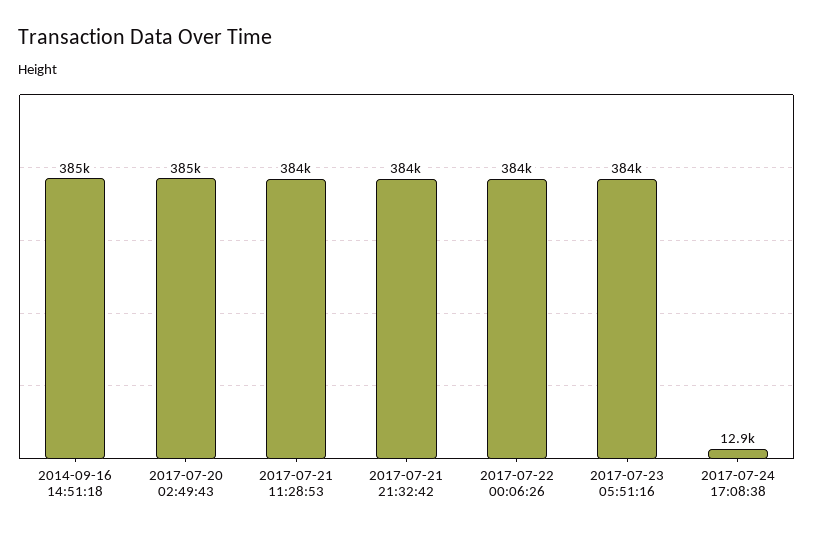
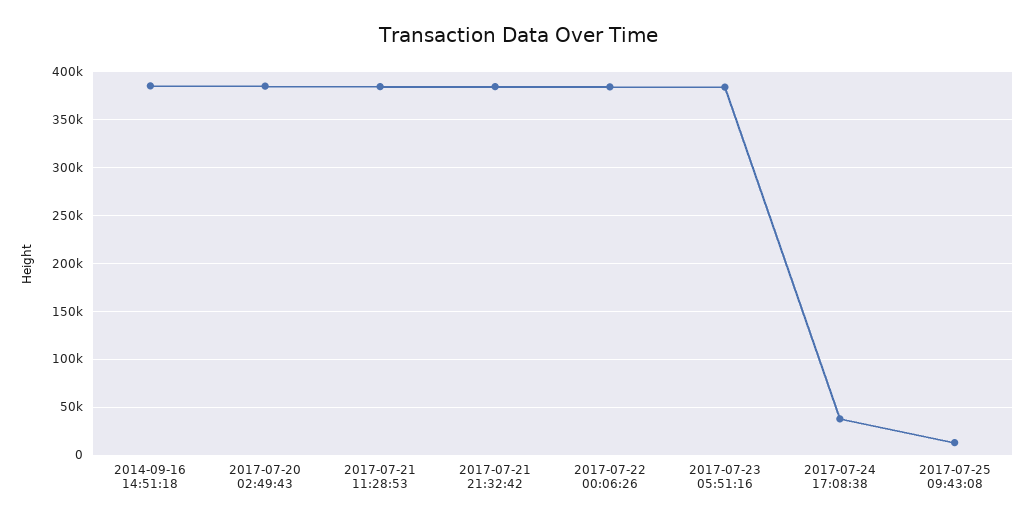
2017-07-24 17:08:38: 12900 -> 40000
2017-07-25 09:43:08: none -> 10000

